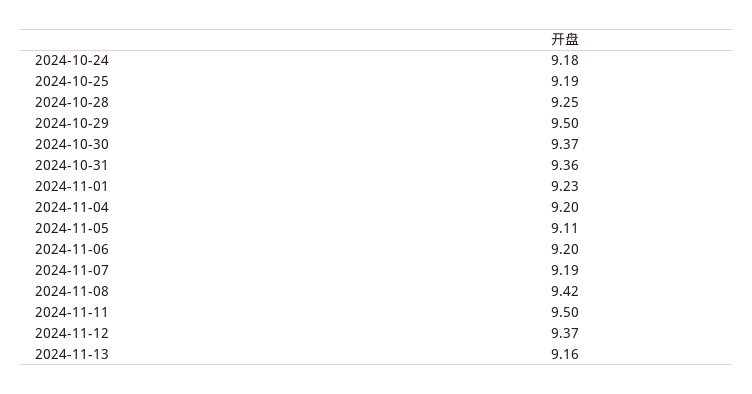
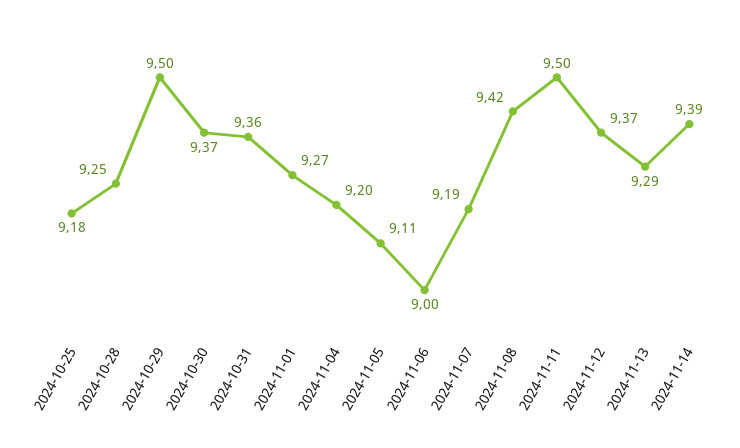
2024-10-24: 9.18 -> none
2024-10-25: 9.19 -> 9.18
2024-11-01: 9.23 -> 9.27
2024-11-06: 9.2 -> 9
2024-11-13: 9.16 -> 9.29
2024-11-14: none -> 9.39

